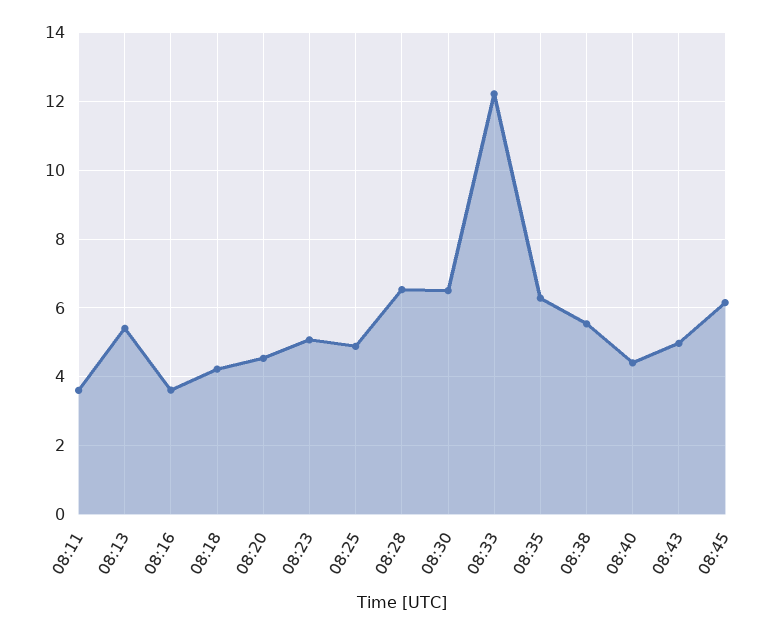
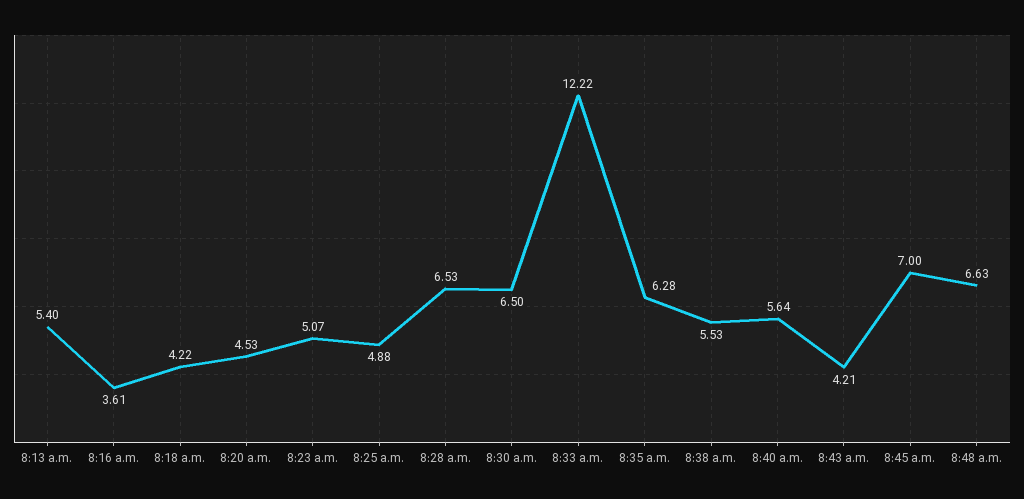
08:11: 3.6 -> none
08:40: 4.4 -> 5.64
08:43: 5 -> 4.21
08:45: 6.2 -> 7
8:48 a.m.: none -> 6.63

